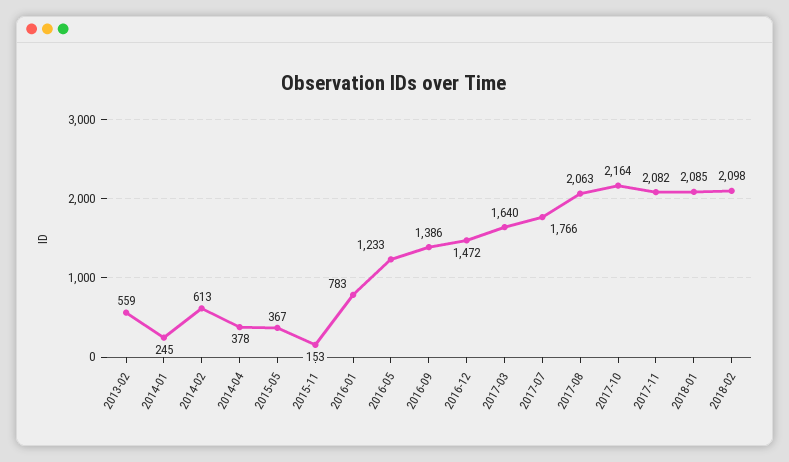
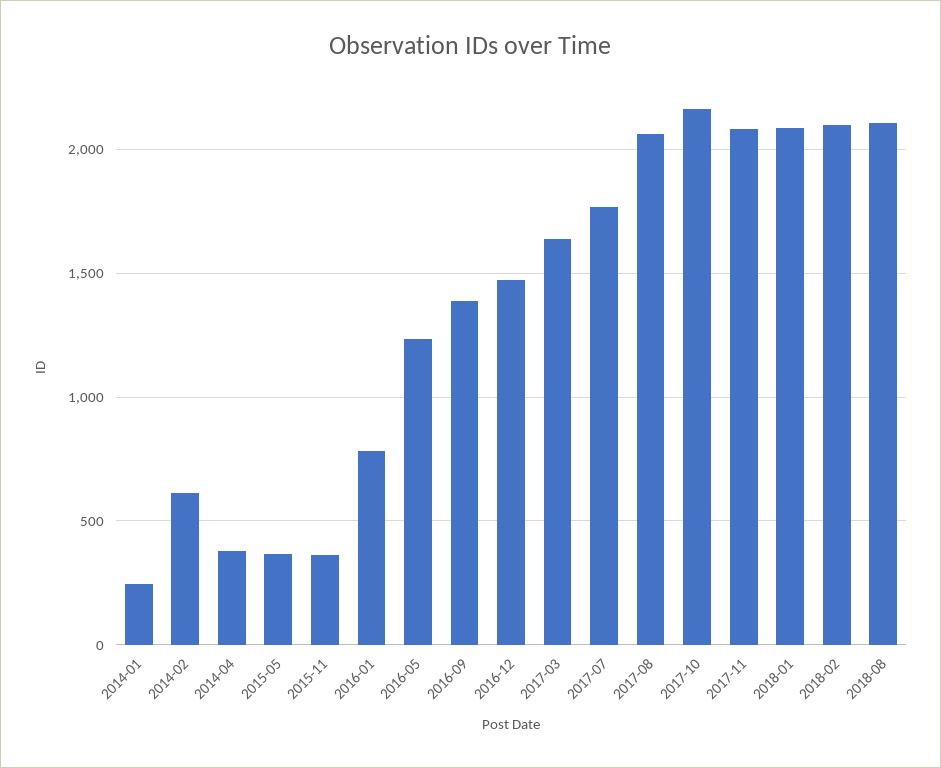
2013-02: 559 -> none
2015-11: 153 -> 350
2018-08: none -> 2100

